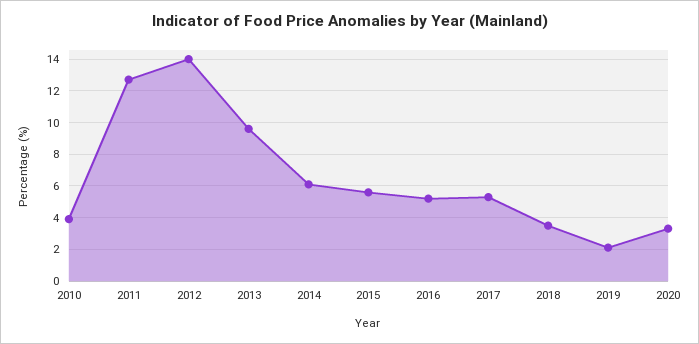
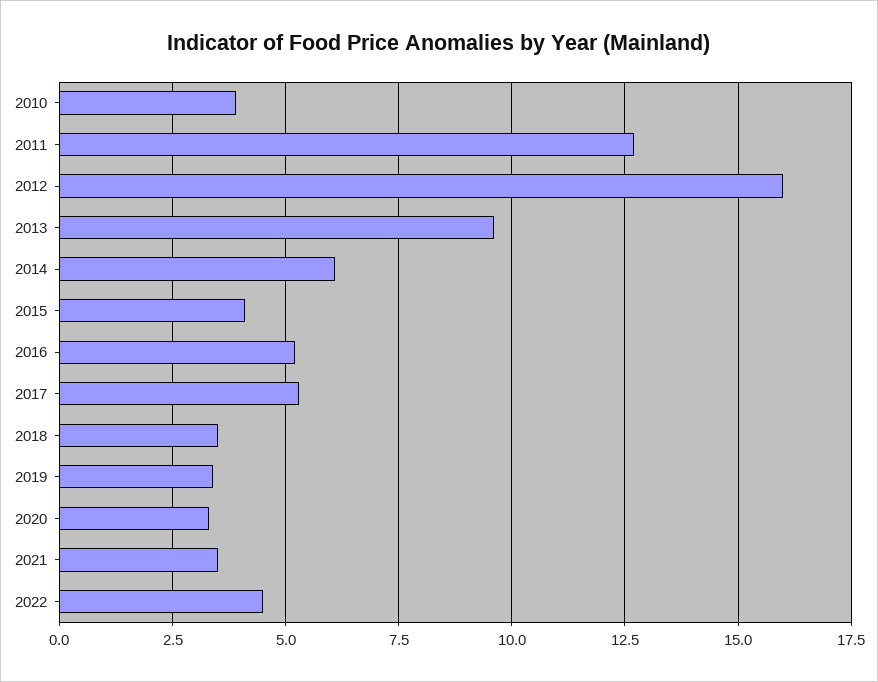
2012: 14 -> 16
2015: 5.5 -> 4
2019: 2 -> 3.5
2021: none -> 3.5
2022: none -> 4.5

